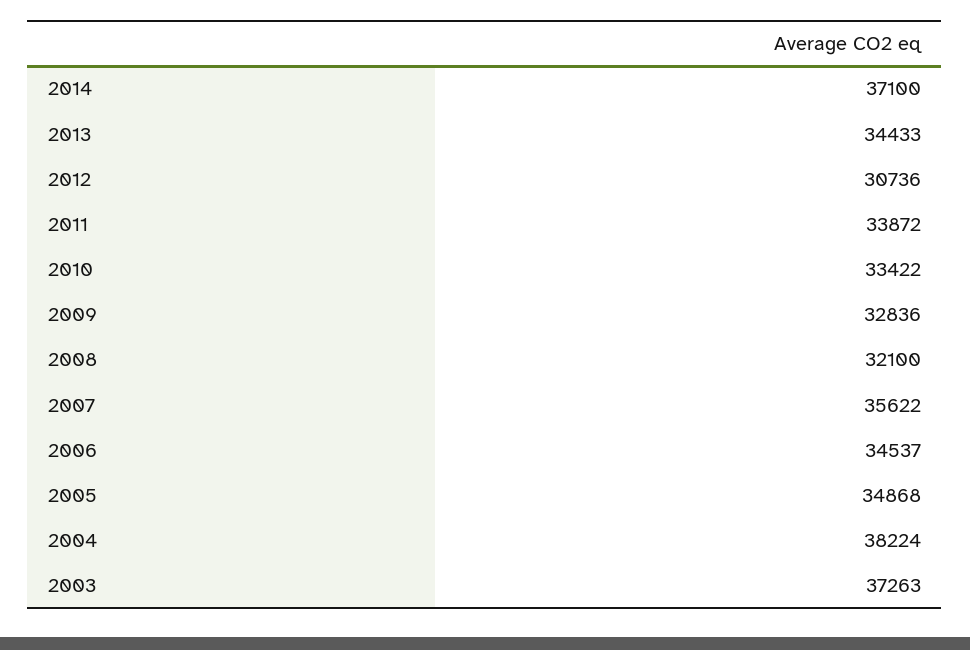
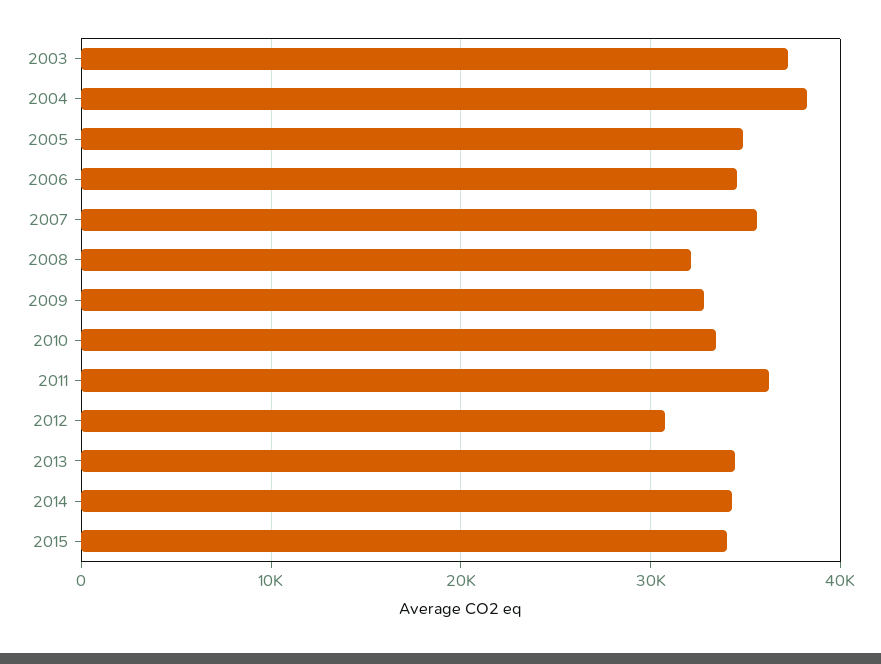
2014: 37100 -> 34000
2011: 33872 -> 36000
2015: none -> 34000

